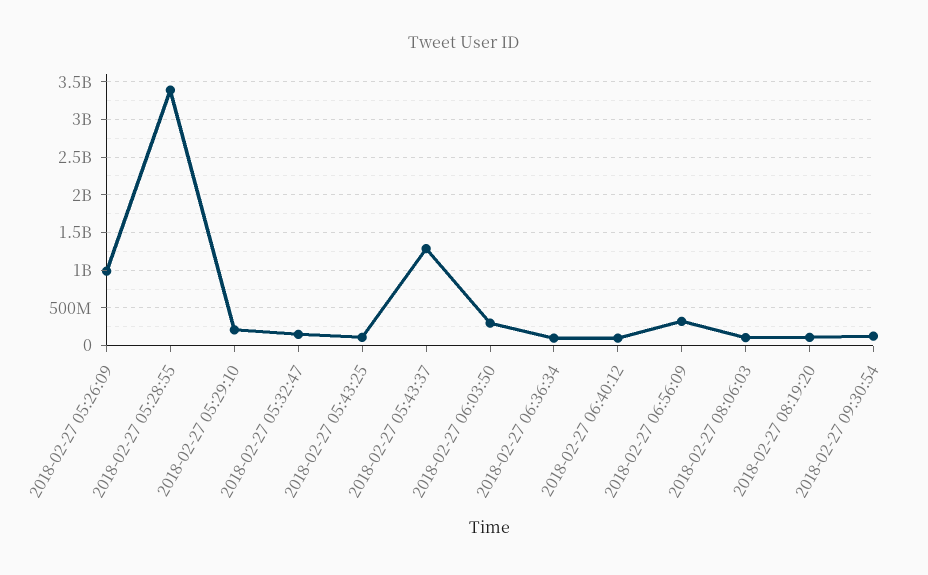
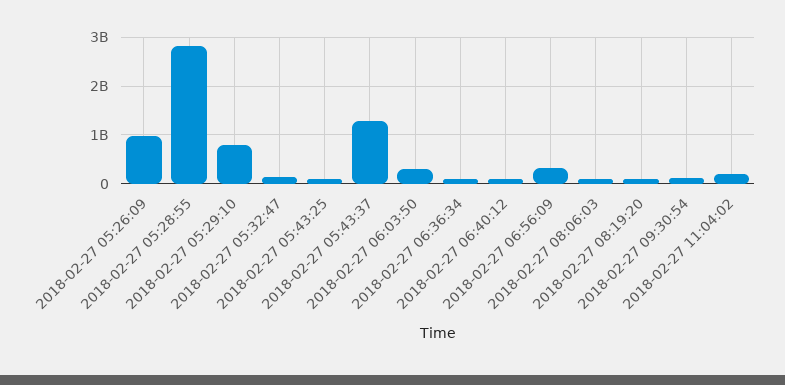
2018-02-27 05:28:55: 3400000000 -> 2800000000
2018-02-27 05:29:10: 200000000 -> 800000000
2018-02-27 11:04:02: none -> 200000000

